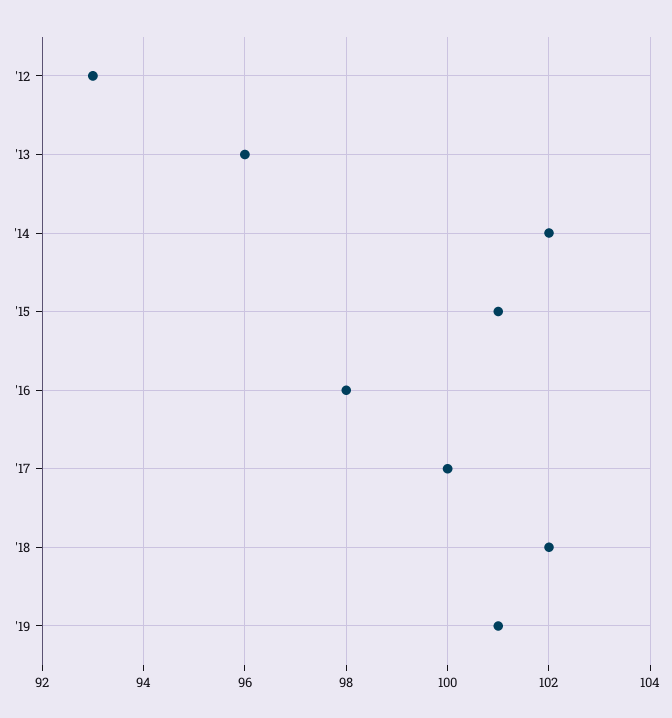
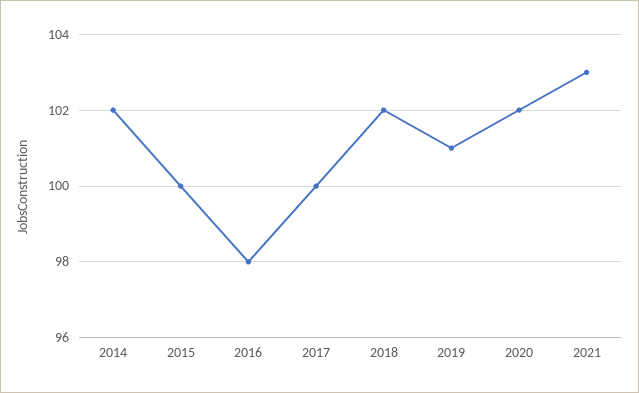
'12: 93 -> none
'13: 96 -> none
'15: 101 -> 100
2020: none -> 102
2021: none -> 103

